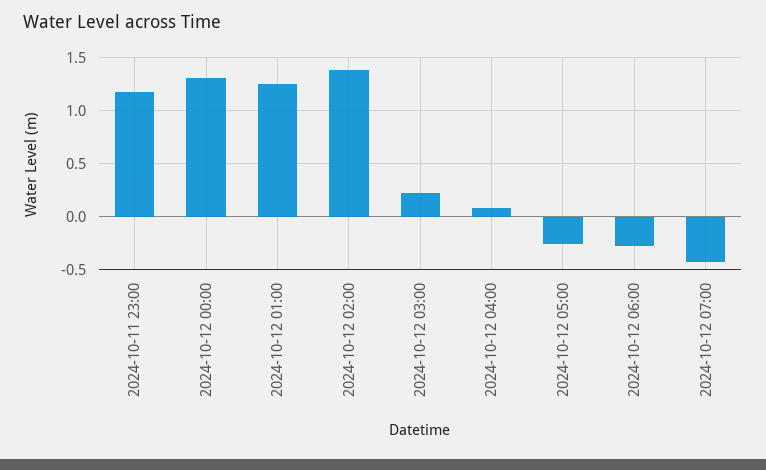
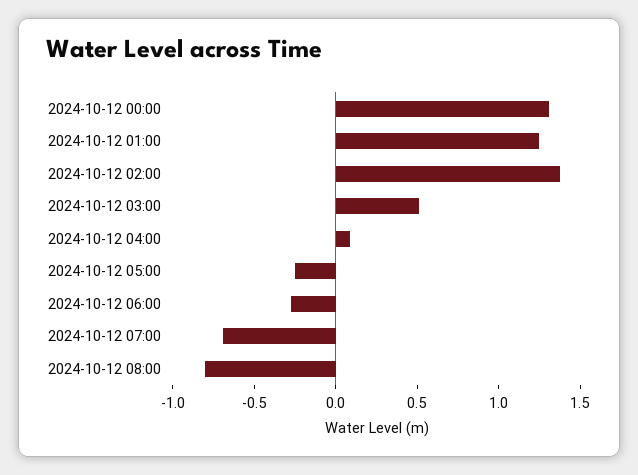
2024-10-11 23:00: 1.2 -> none
2024-10-12 03:00: 0.2 -> 0.5
2024-10-12 07:00: -0.4 -> -0.7
2024-10-12 08:00: none -> -0.8

